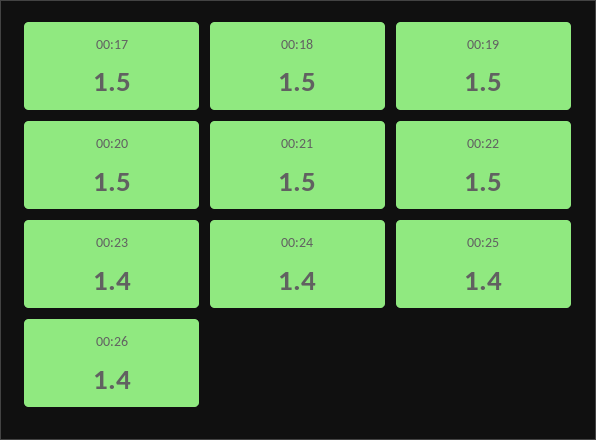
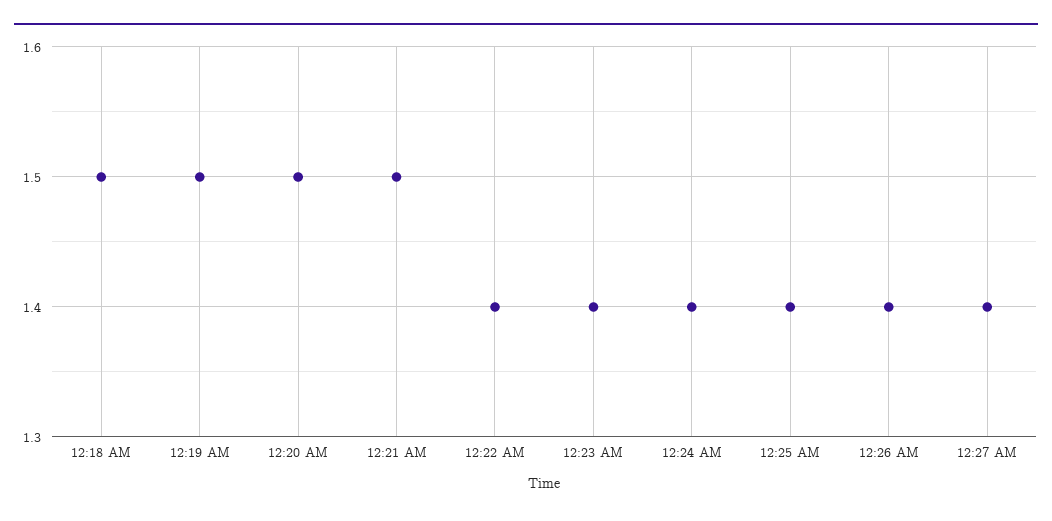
00:17: 1.5 -> none
00:22: 1.5 -> 1.4
12:27 AM: none -> 1.4

